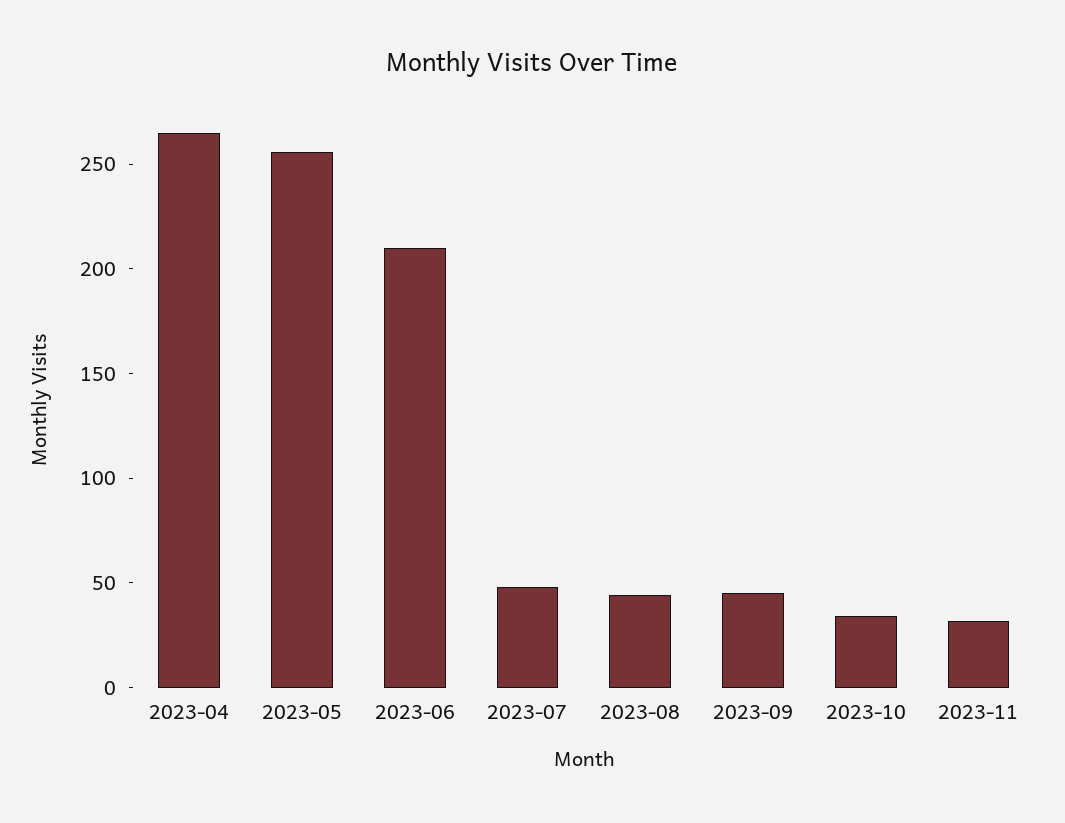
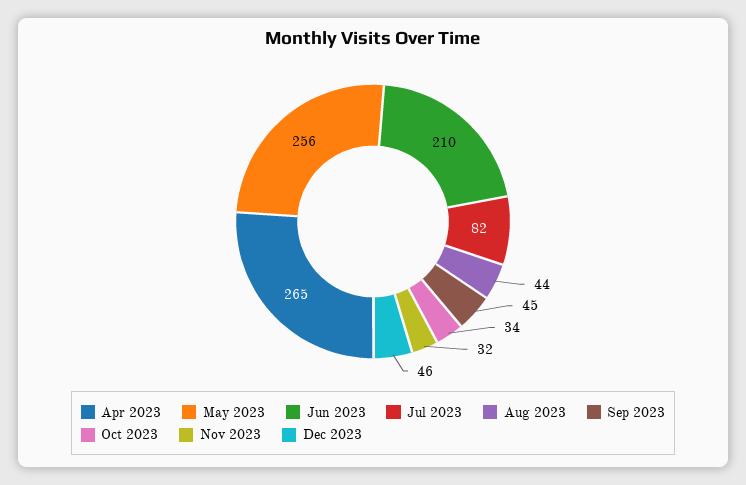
2023-07: 50 -> 82
Dec 2023: none -> 46

